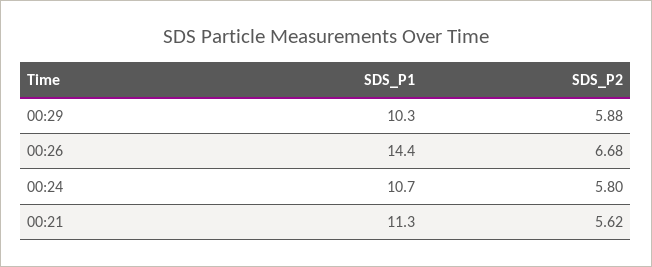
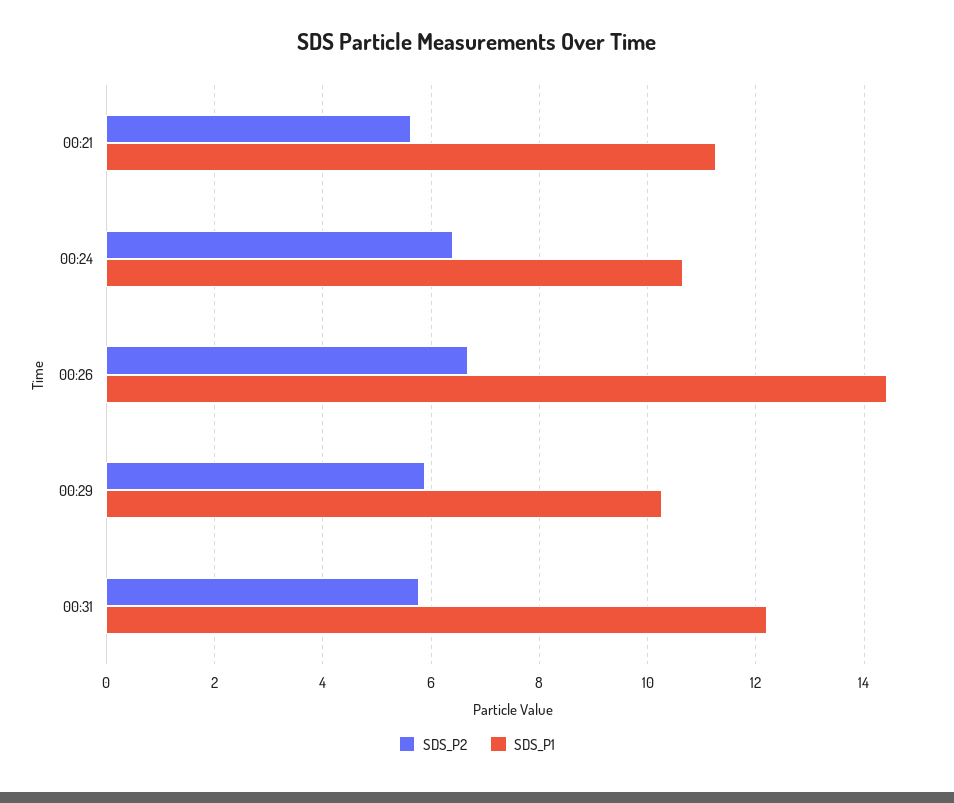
SDS_P2, 00:24: 5.8 -> 6.4
SDS_P2, 00:31: none -> 5.8
SDS_P1, 00:31: none -> 12.2

